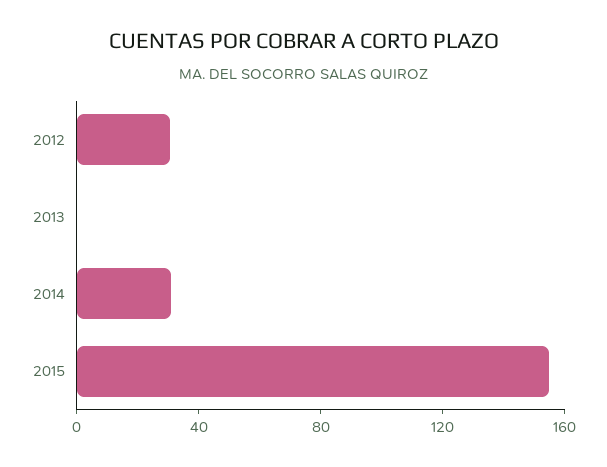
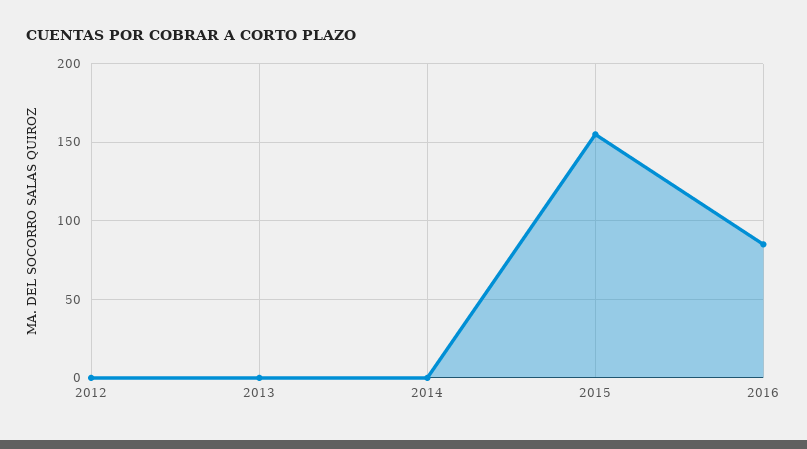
2012: 30 -> 0
2014: 30 -> 0
2016: none -> 85

